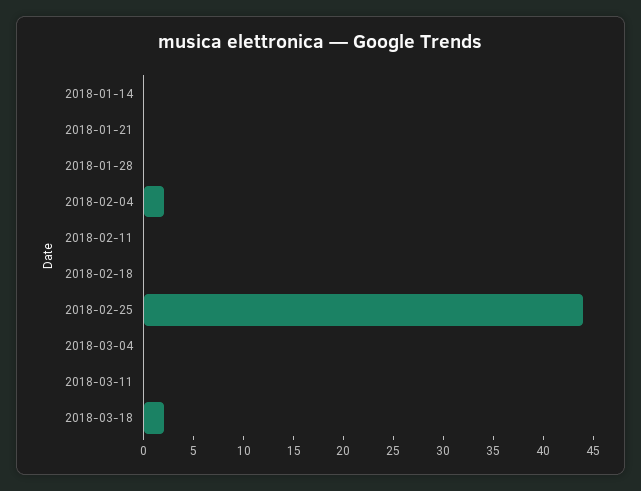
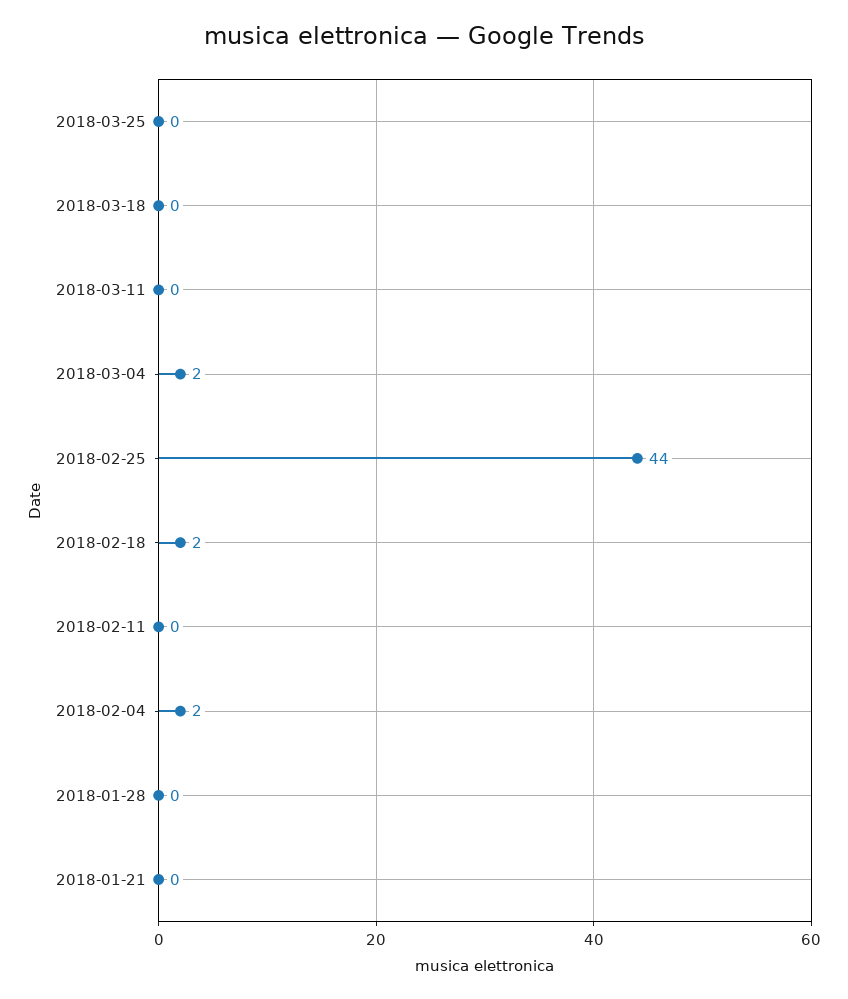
2018-01-14: 0 -> none
2018-02-18: 0 -> 2
2018-03-04: 0 -> 2
2018-03-18: 2 -> 0
2018-03-25: none -> 0

